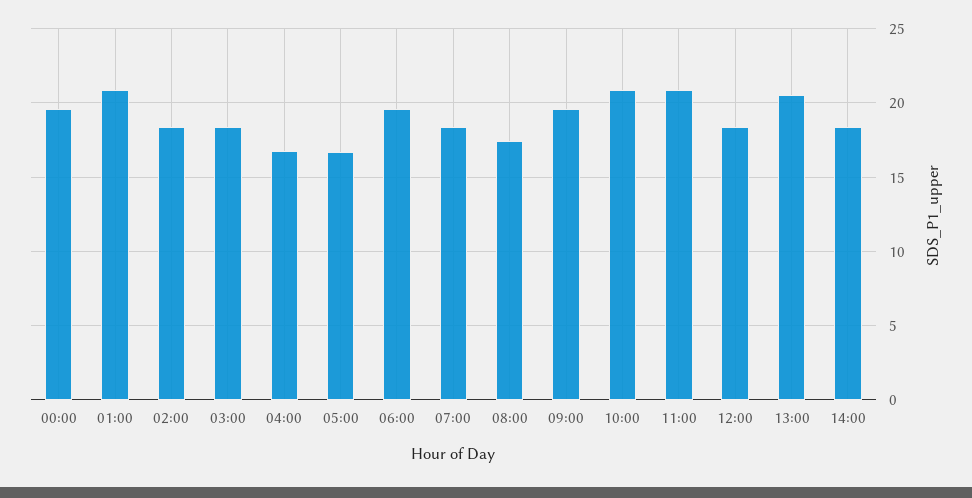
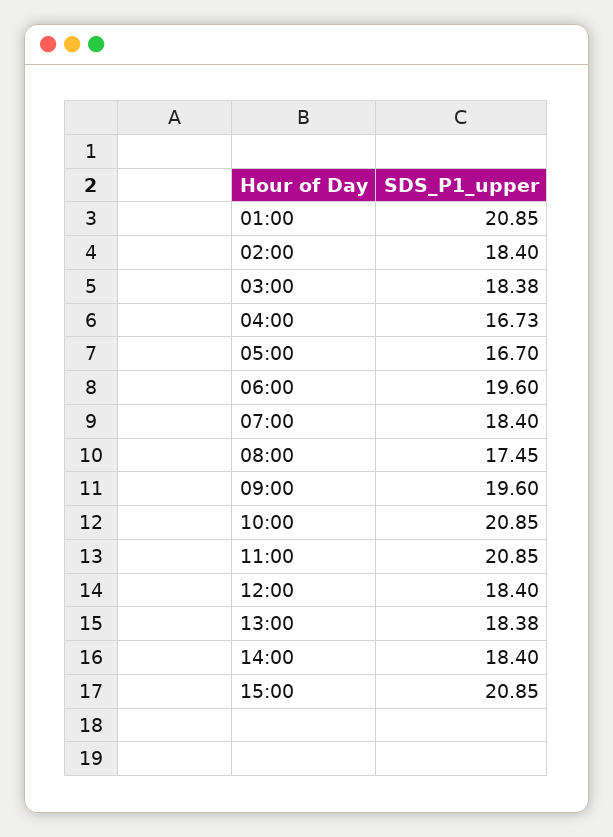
00:00: 19.5 -> none
13:00: 20.5 -> 18.38
15:00: none -> 20.85

